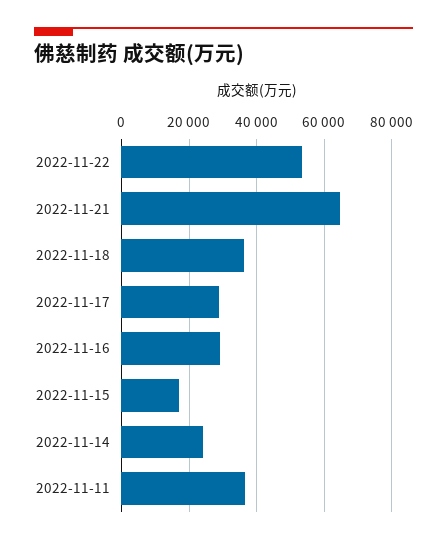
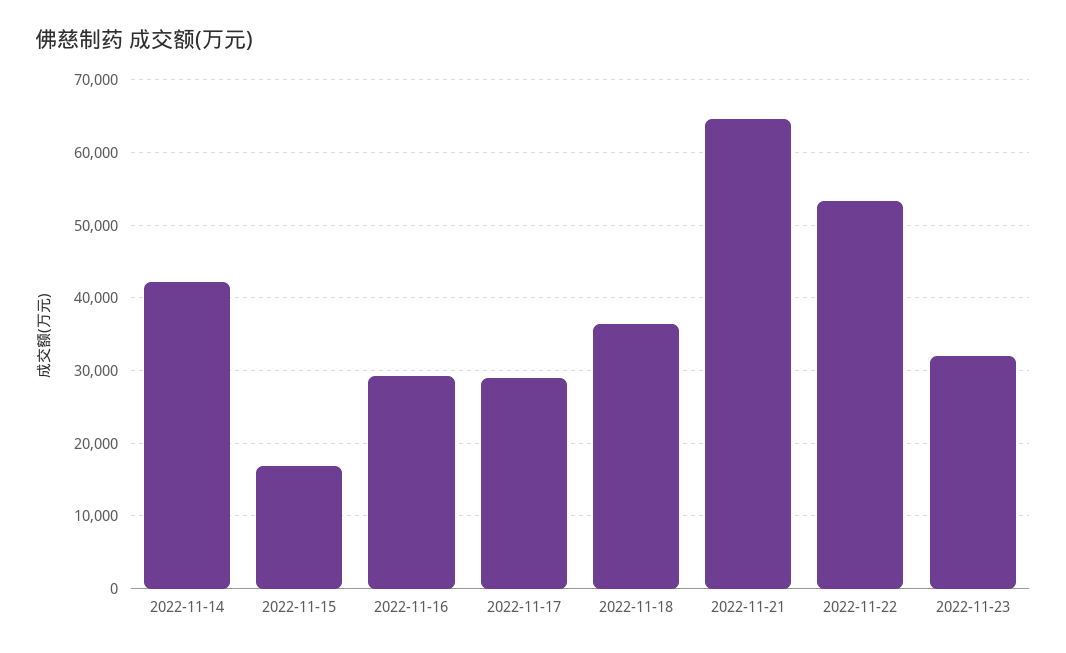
2022-11-14: 24000 -> 42000
2022-11-11: 36000 -> none
2022-11-23: none -> 32000

